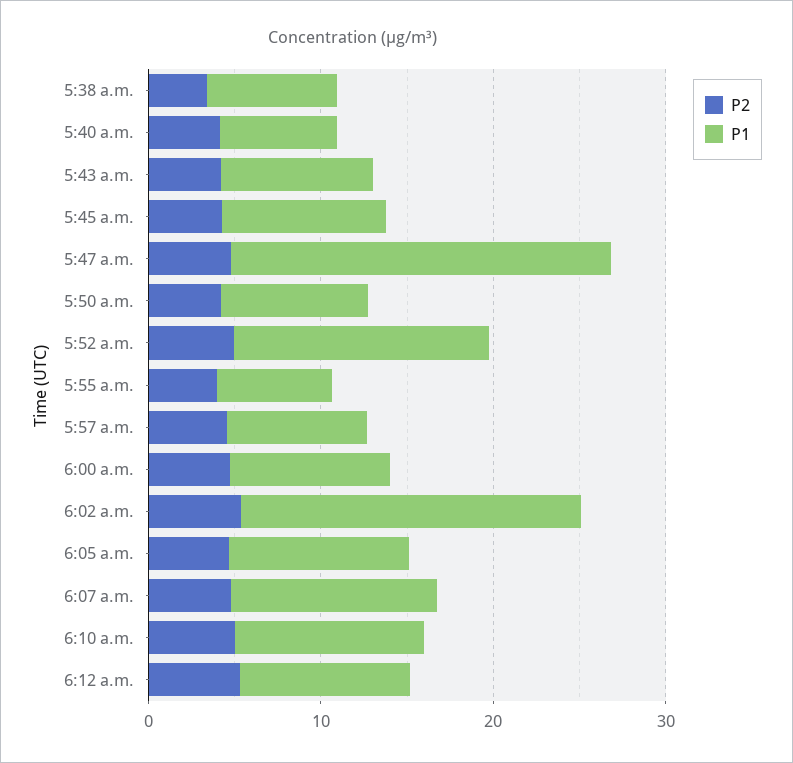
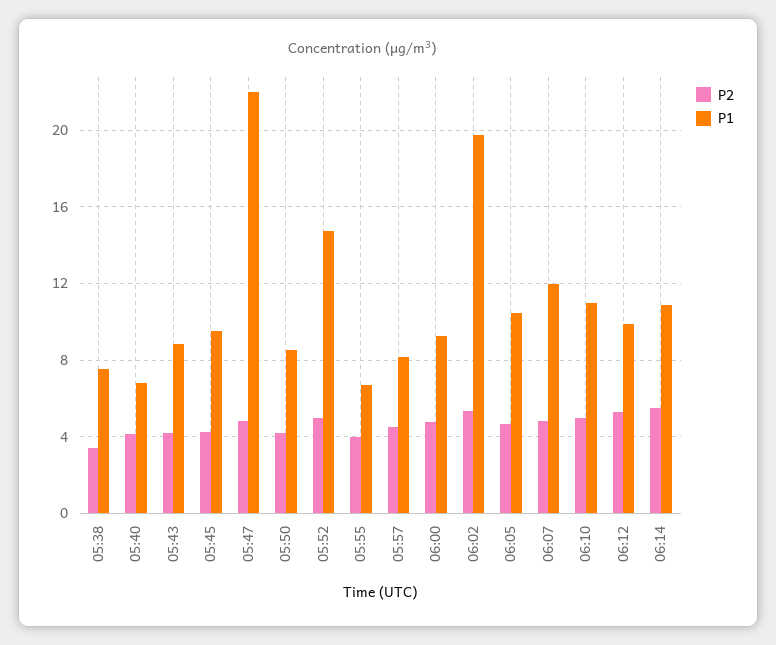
P2, 06:14: none -> 5.5
P1, 06:14: none -> 11

